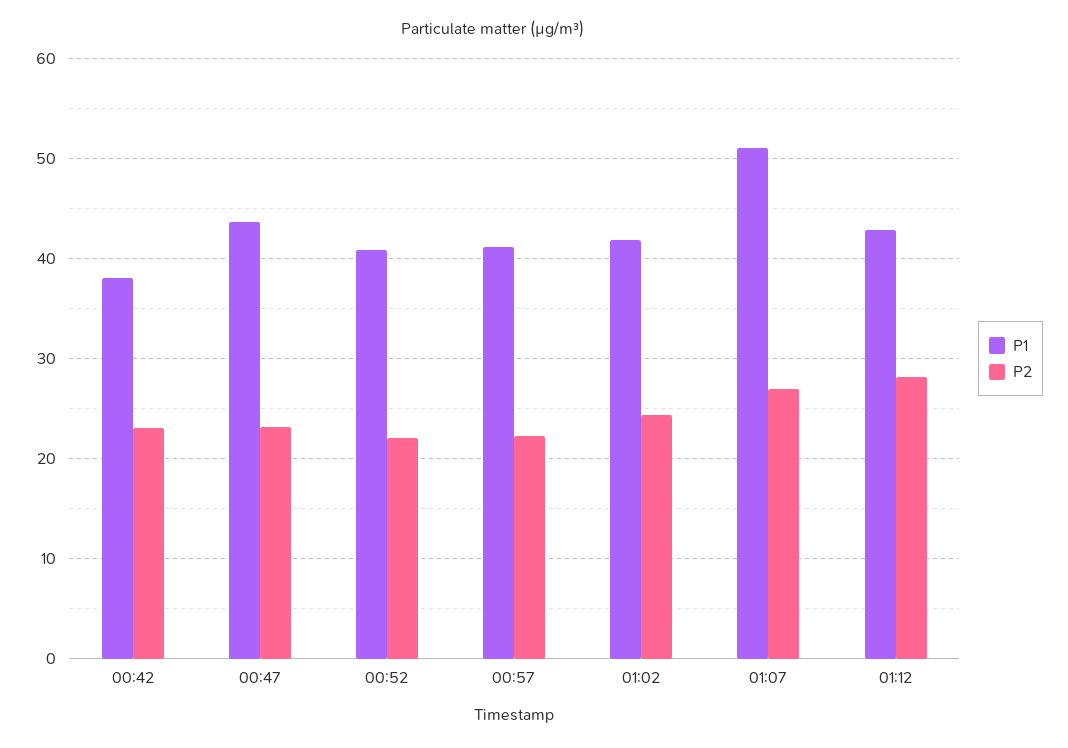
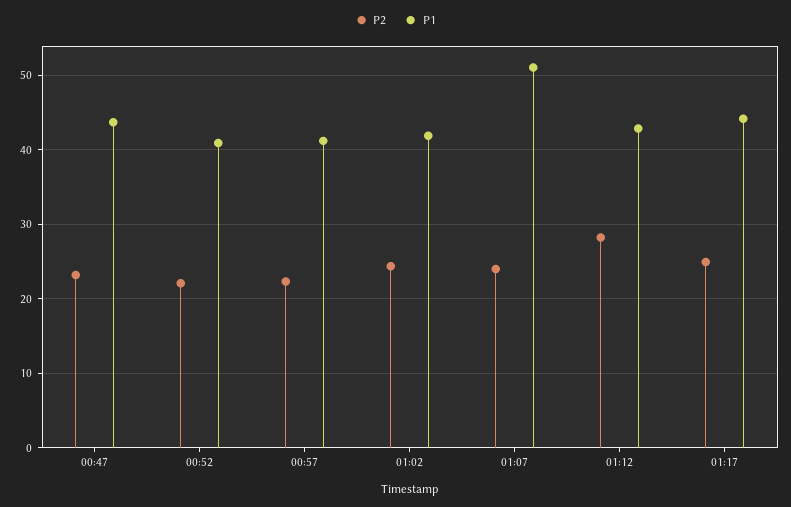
P1, 00:42: 38 -> none
P2, 00:42: 23 -> none
P2, 01:07: 27 -> 24
P2, 01:17: none -> 25
P1, 01:17: none -> 44

